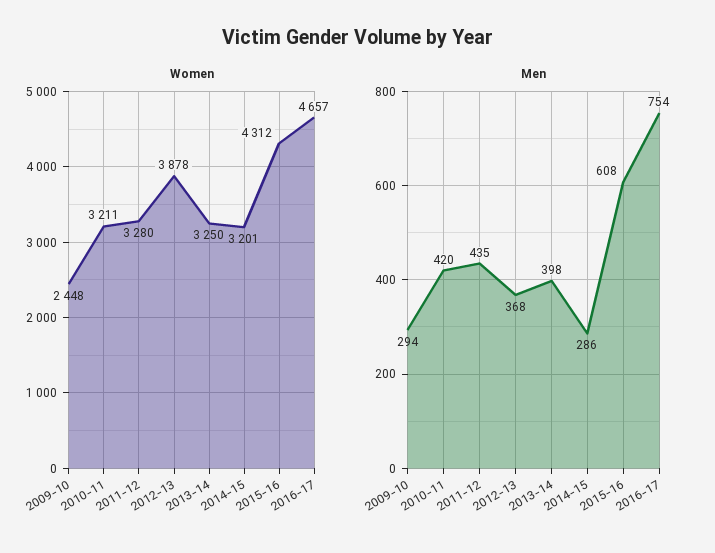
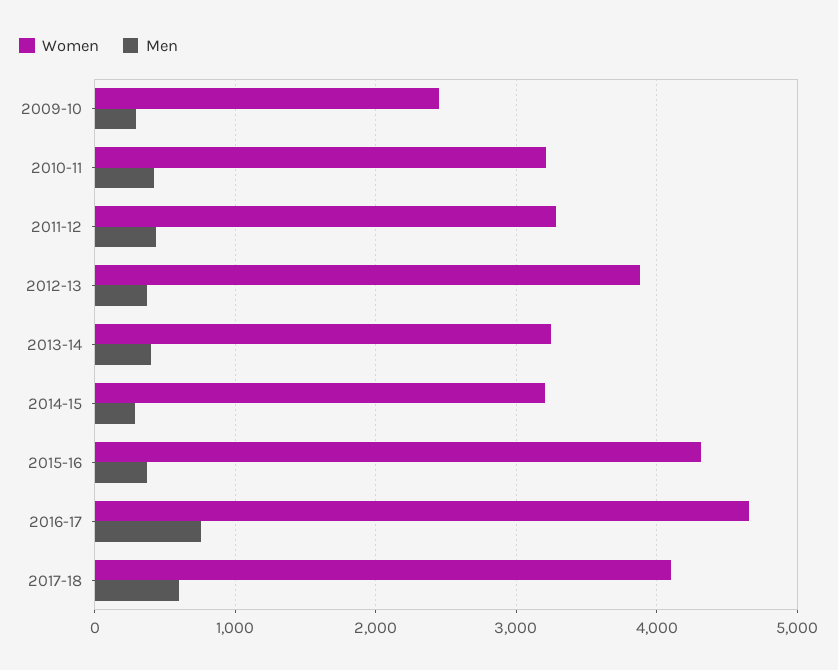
Men, 2015-16: 608 -> 400
Women, 2017-18: none -> 4100
Men, 2017-18: none -> 600

